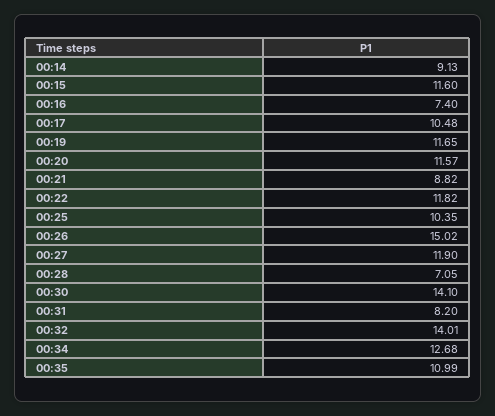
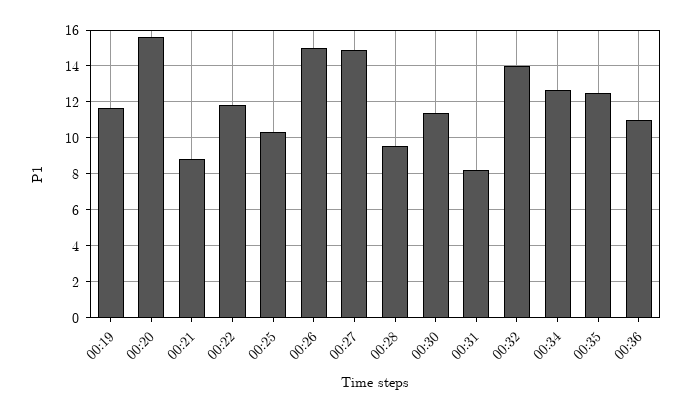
00:14: 9.13 -> none
00:15: 11.6 -> none
00:16: 7.4 -> none
00:17: 10.48 -> none
00:20: 11.57 -> 15.5
00:27: 11.9 -> 15
00:28: 7.05 -> 9.5
00:30: 14.1 -> 11.5
00:35: 10.99 -> 12.5
00:36: none -> 11

